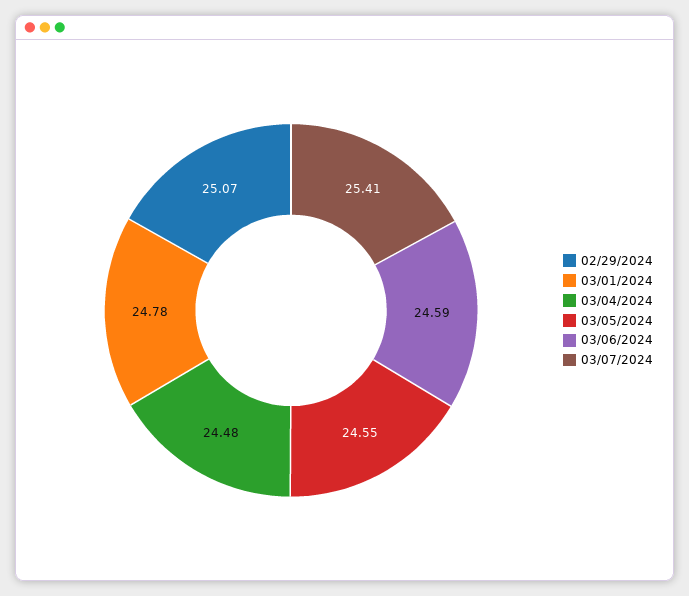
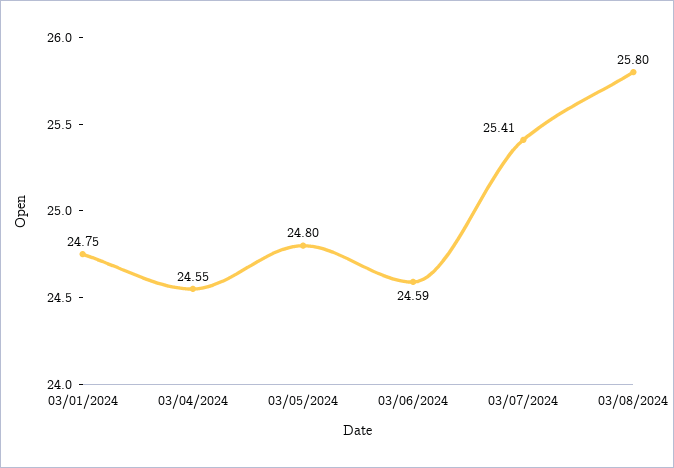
02/29/2024: 25.07 -> none
03/01/2024: 24.78 -> 24.75
03/04/2024: 24.48 -> 24.55
03/05/2024: 24.55 -> 24.8
03/08/2024: none -> 25.8

